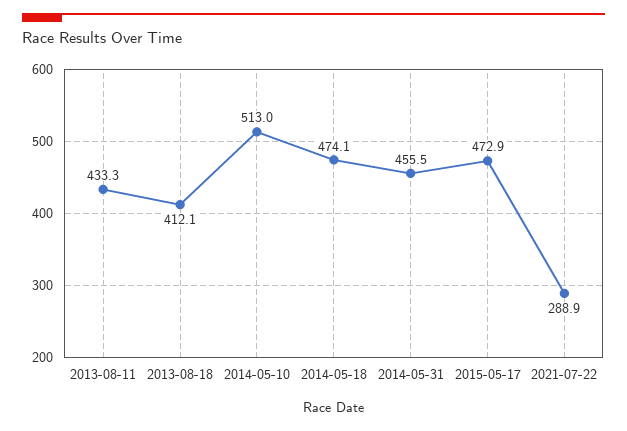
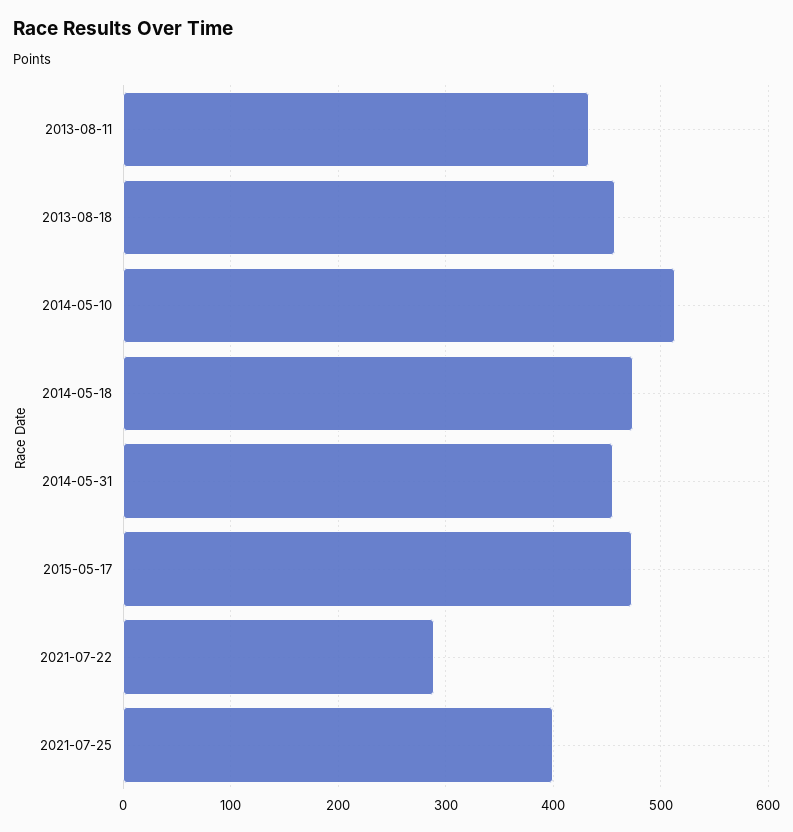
2013-08-18: 412.1 -> 460
2021-07-25: none -> 400

